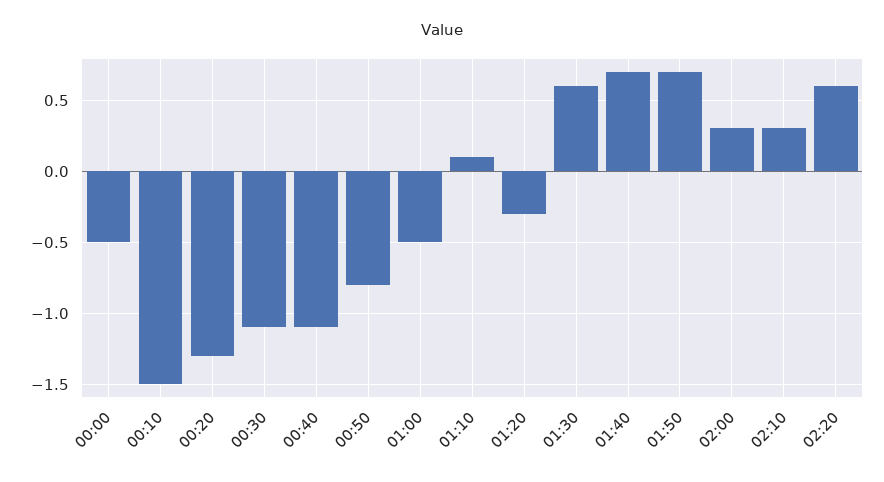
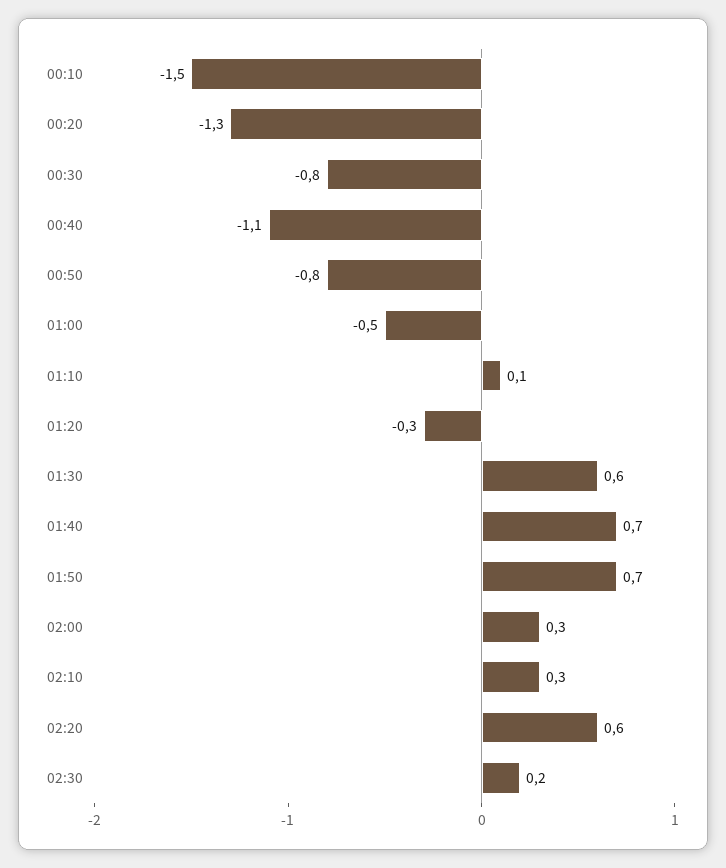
00:00: -0.5 -> none
00:30: -1.1 -> -0.8
02:30: none -> 0.2

